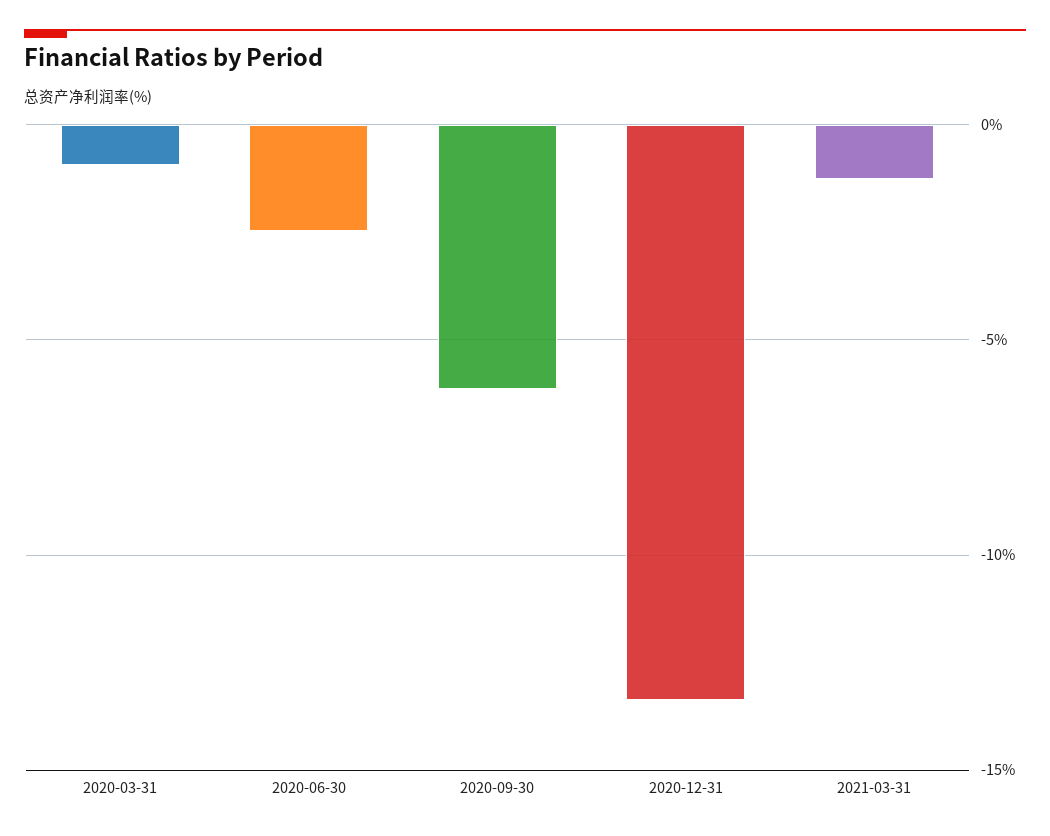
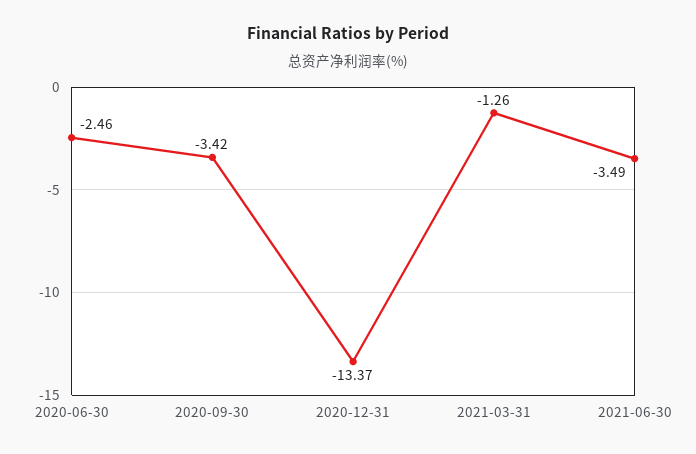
2020-03-31: -1 -> none
2020-09-30: -6 -> -3.42
2021-06-30: none -> -3.49

